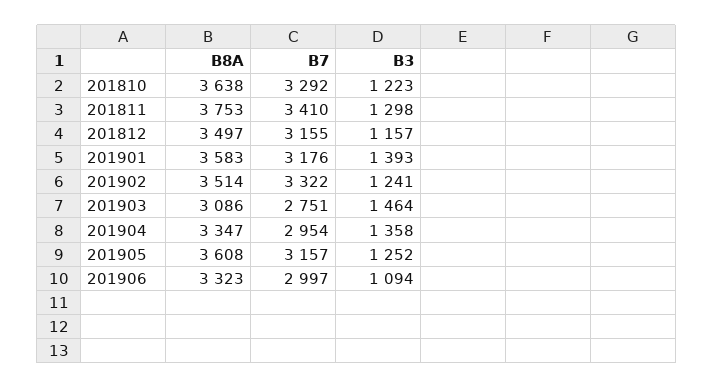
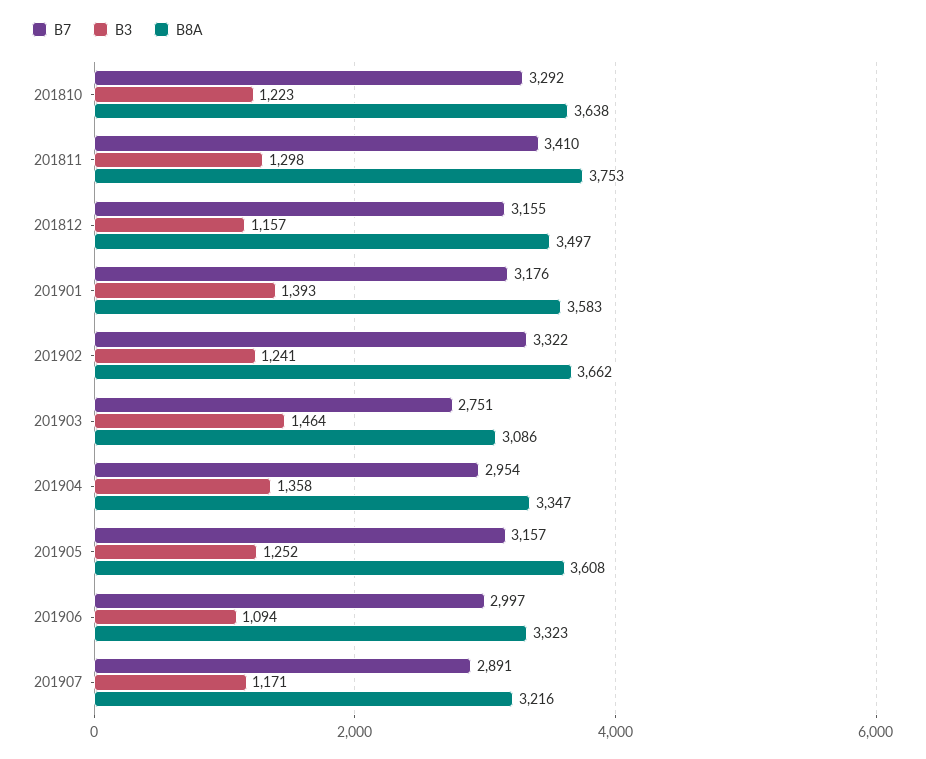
B8A, 201902: 3514 -> 3662
B7, 201907: none -> 2891
B3, 201907: none -> 1171
B8A, 201907: none -> 3216

